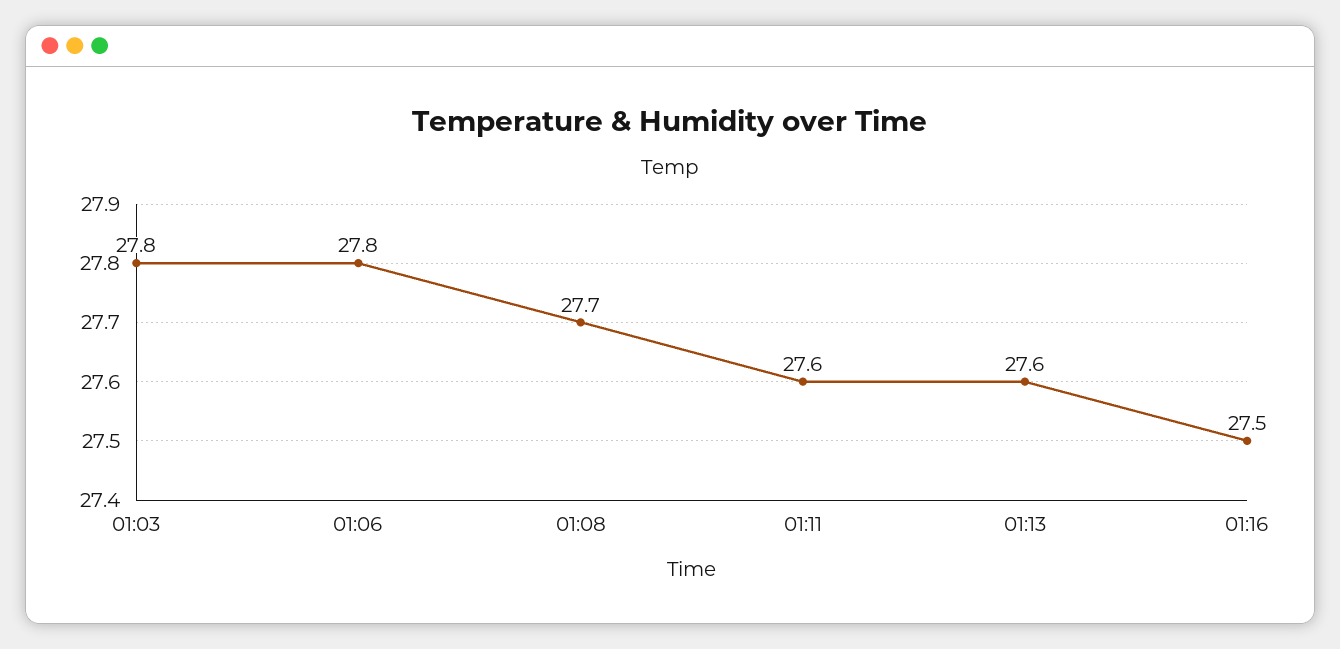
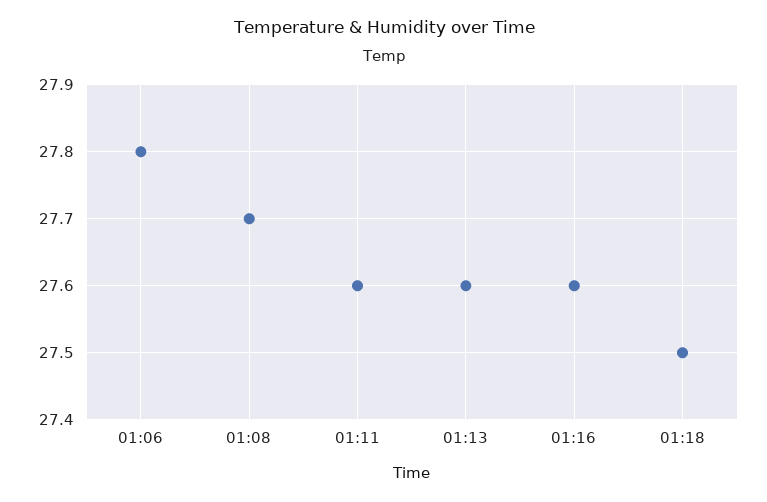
01:03: 27.8 -> none
01:16: 27.5 -> 27.6
01:18: none -> 27.5

